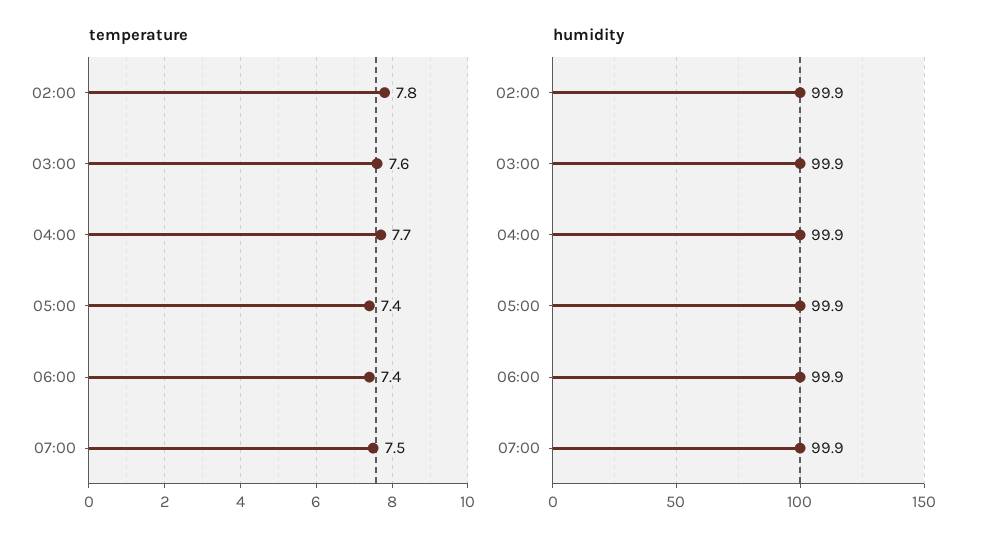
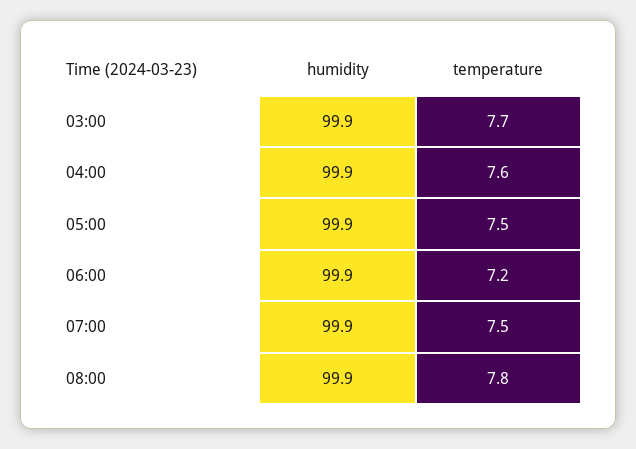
temperature, 02:00: 7.8 -> none
temperature, 03:00: 7.6 -> 7.7
temperature, 04:00: 7.7 -> 7.6
temperature, 05:00: 7.4 -> 7.5
temperature, 06:00: 7.4 -> 7.2
humidity, 02:00: 99.9 -> none
humidity, 08:00: none -> 99.9
temperature, 08:00: none -> 7.8

